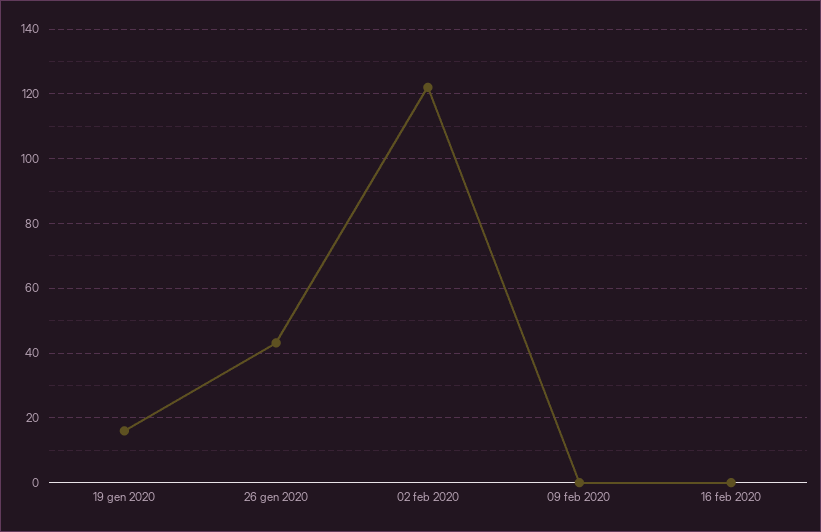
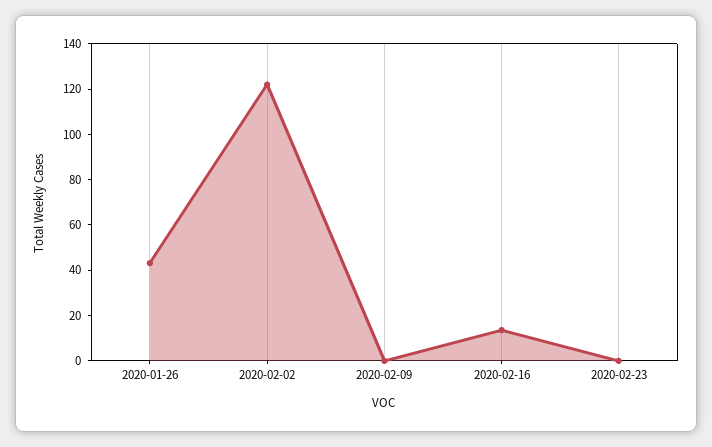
19 gen 2020: 16 -> none
16 feb 2020: 0 -> 15
2020-02-23: none -> 0

